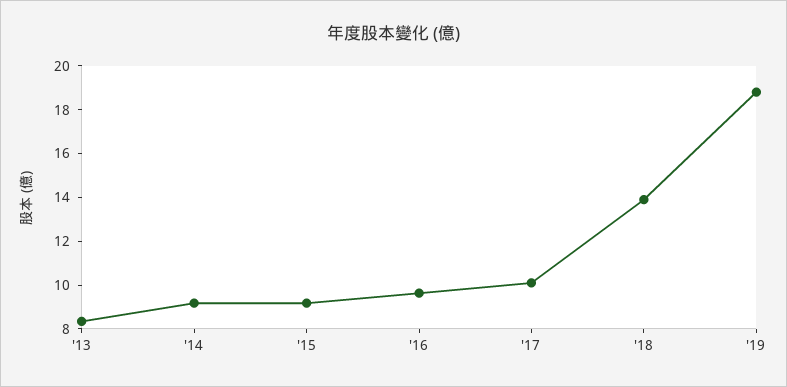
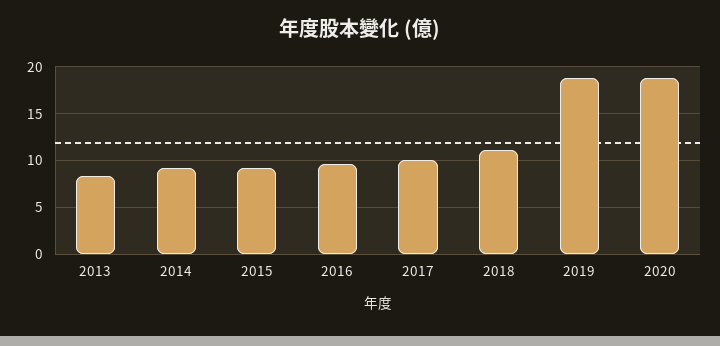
'18: 14 -> 11
2020: none -> 19

